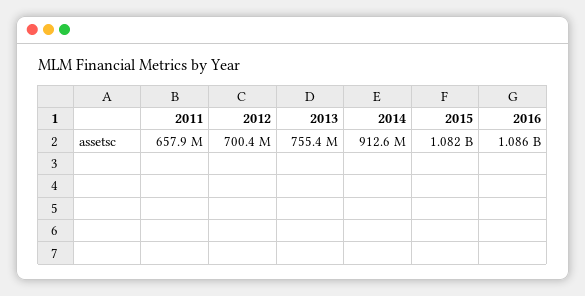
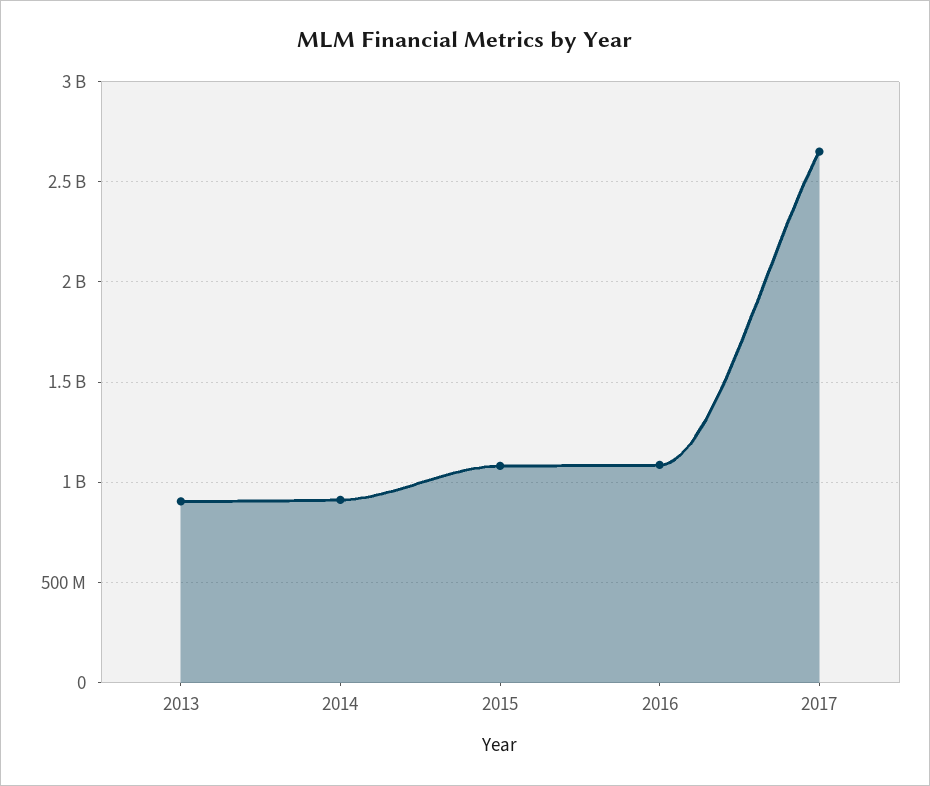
2011: 657900000 -> none
2012: 700400000 -> none
2013: 755400000 -> 900000000
2017: none -> 2650000000

